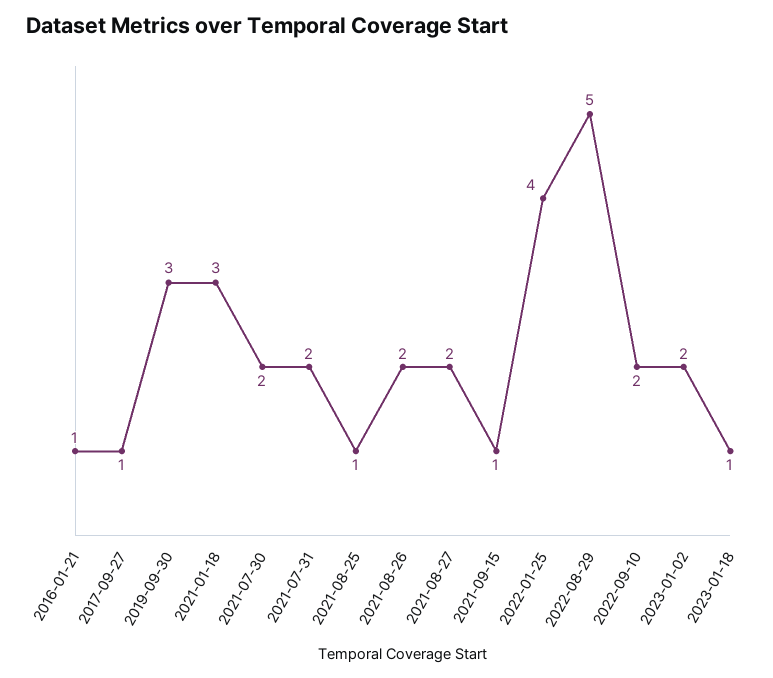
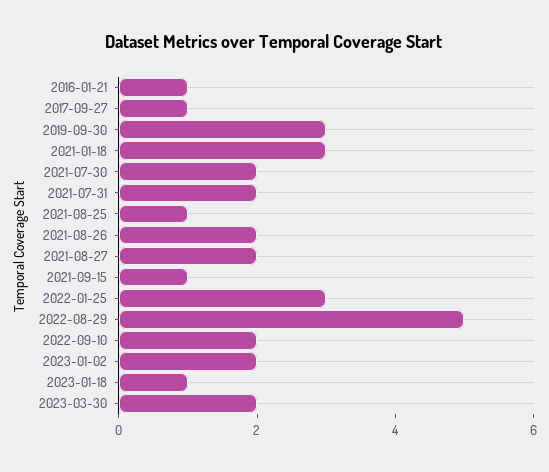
2022-01-25: 4 -> 3
2023-03-30: none -> 2

